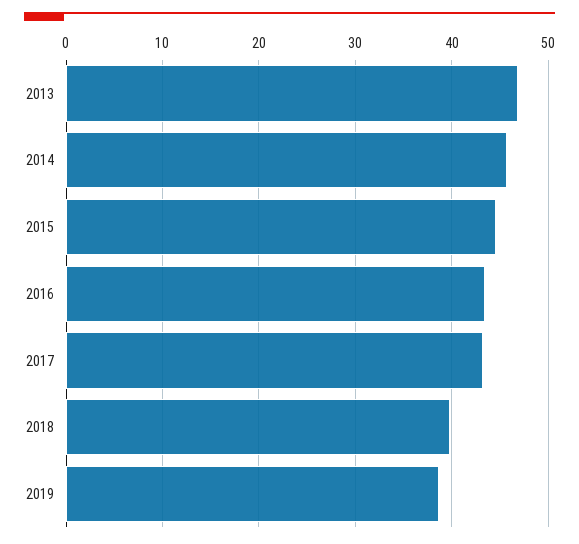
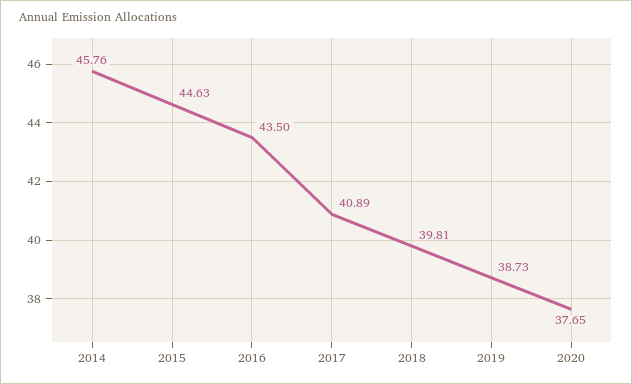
2013: 47 -> none
2017: 43 -> 40.89
2020: none -> 37.65

